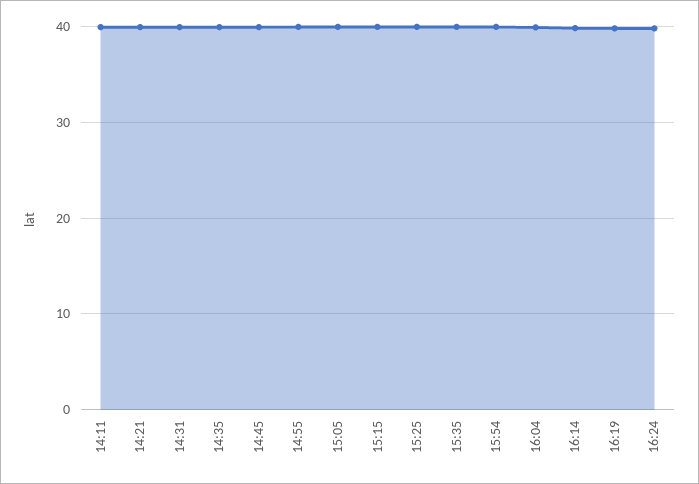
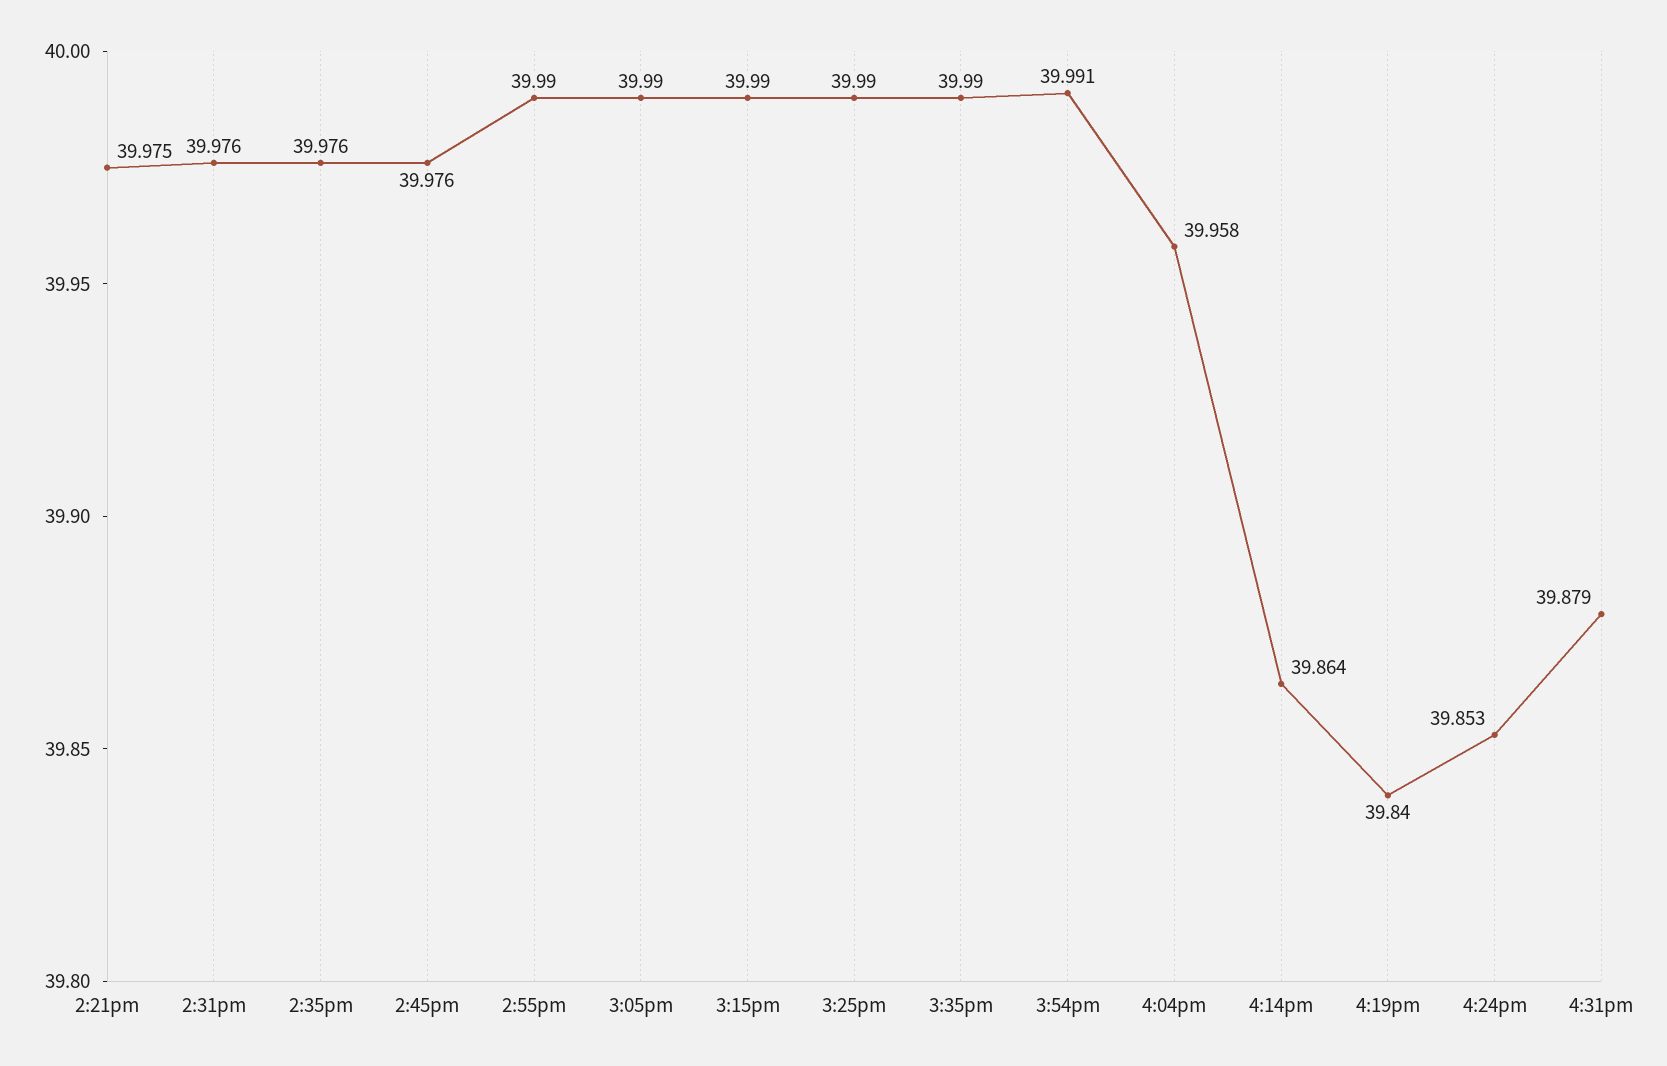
14:11: 40 -> none
4:31pm: none -> 39.879

